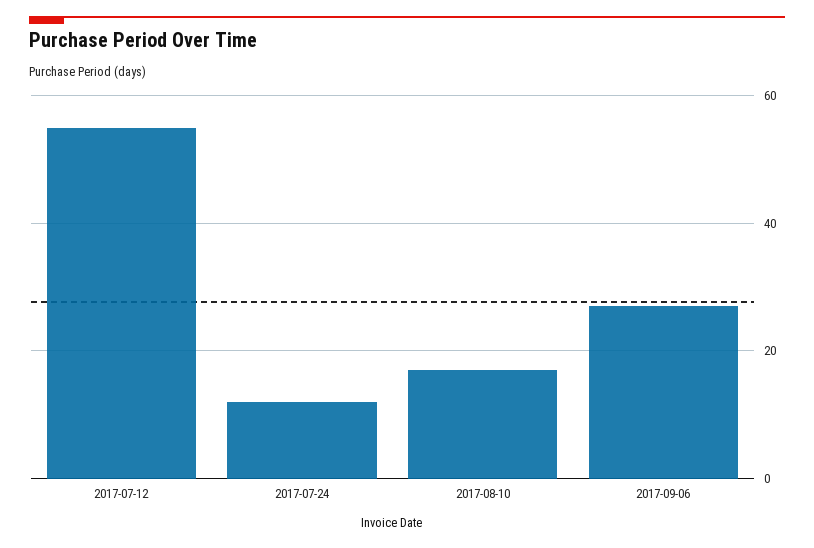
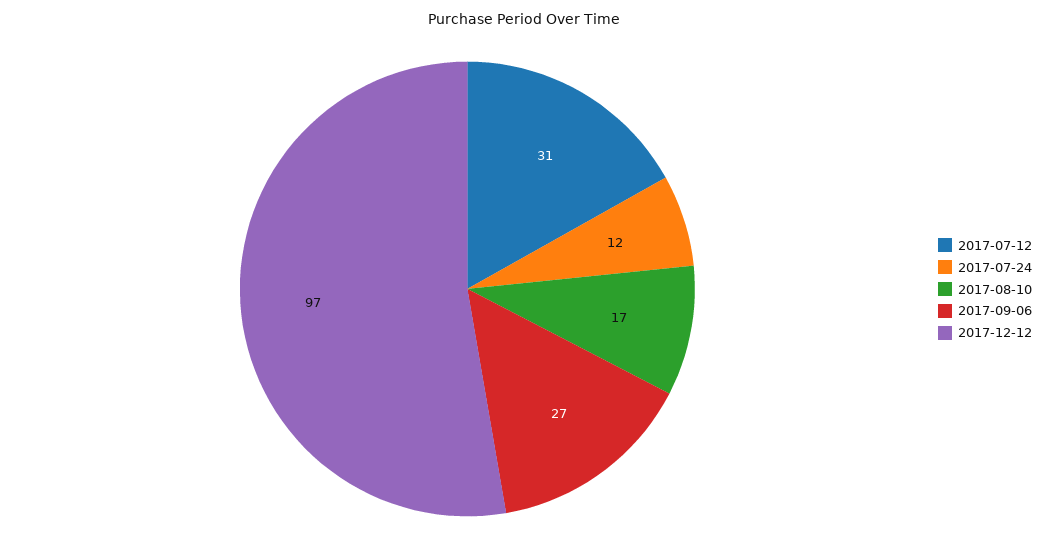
2017-07-12: 55 -> 31
2017-12-12: none -> 97

